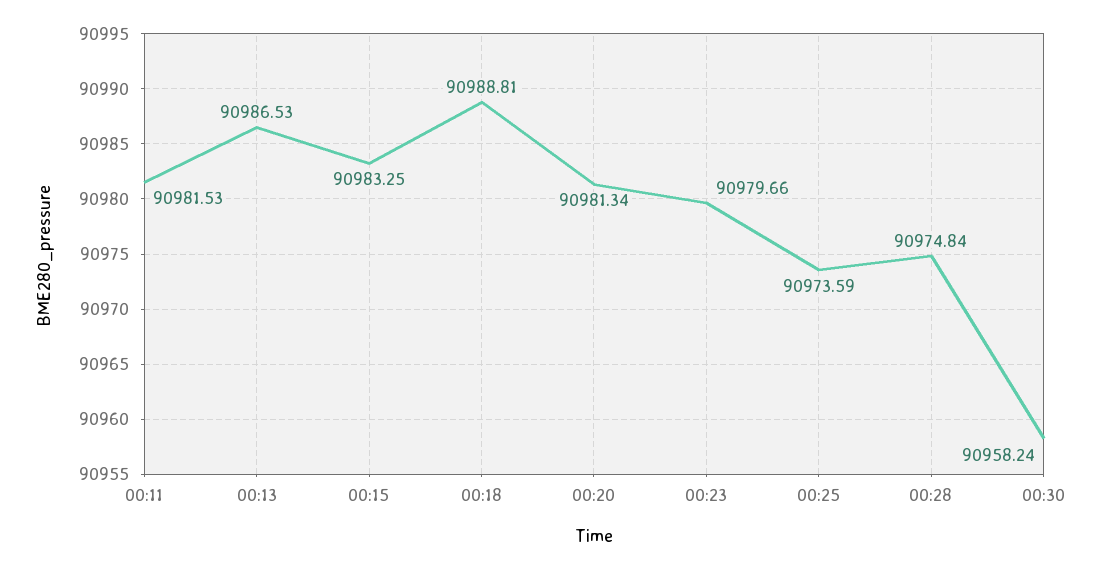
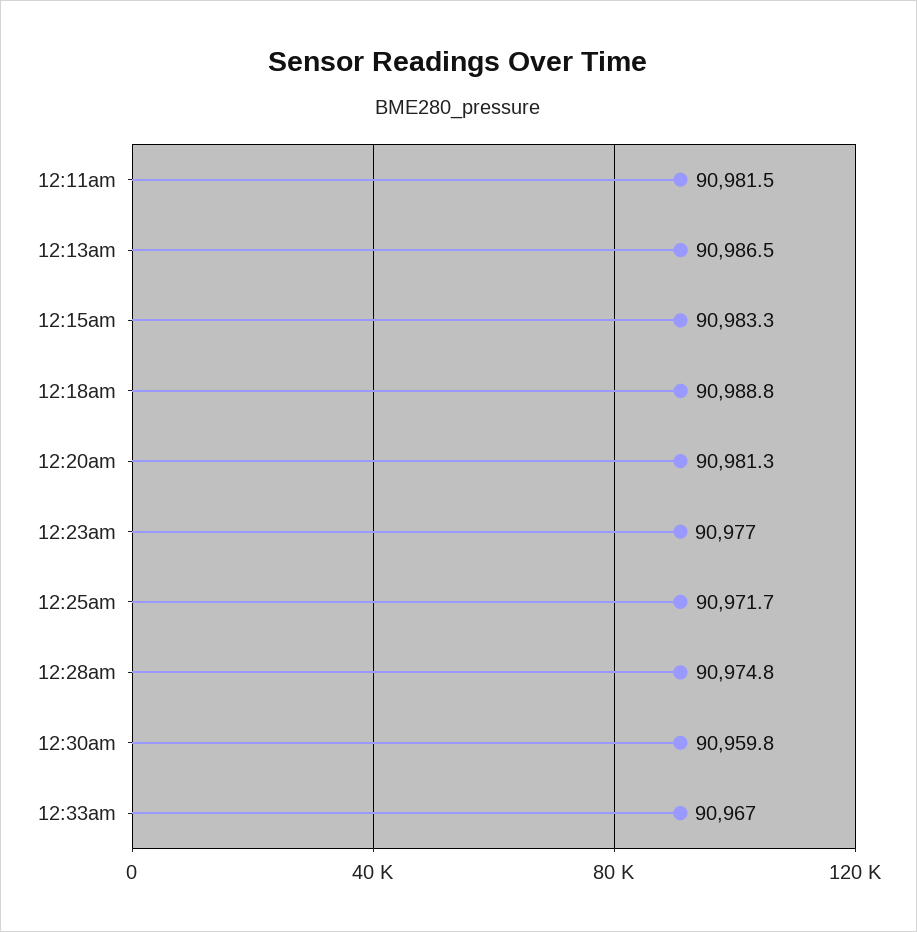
00:23: 90979.66 -> 90977
00:25: 90973.59 -> 90971.7
00:30: 90958.24 -> 90959.8
12:33am: none -> 90967

